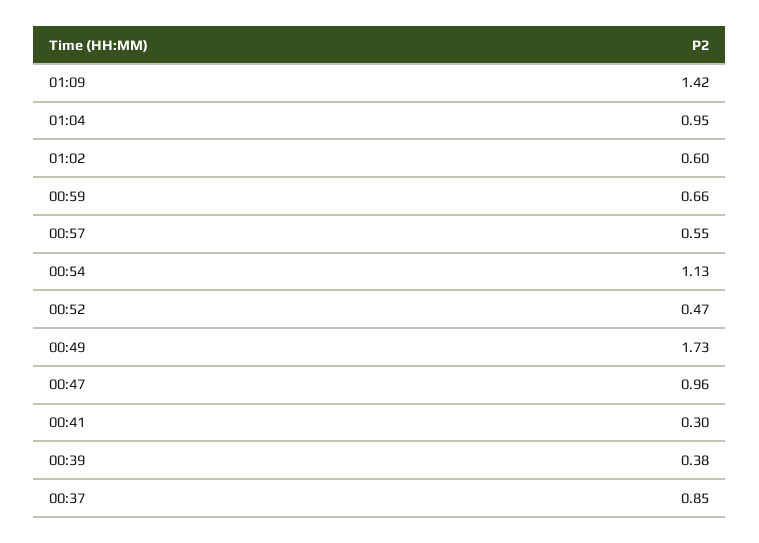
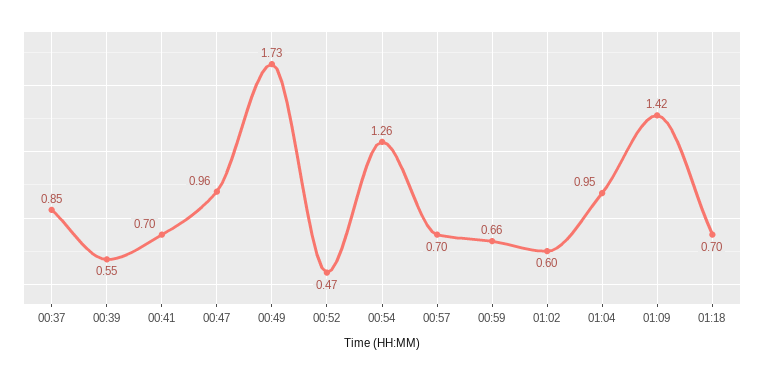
00:57: 0.55 -> 0.7
00:54: 1.13 -> 1.26
00:41: 0.3 -> 0.7
00:39: 0.38 -> 0.55
01:18: none -> 0.7

